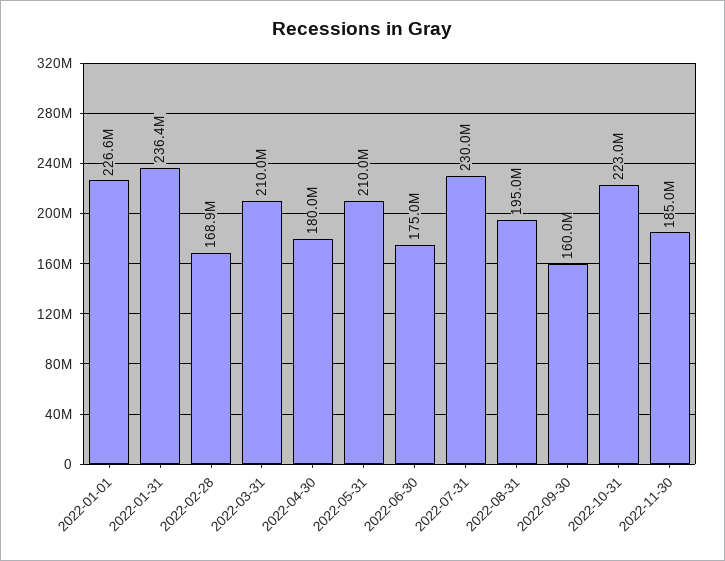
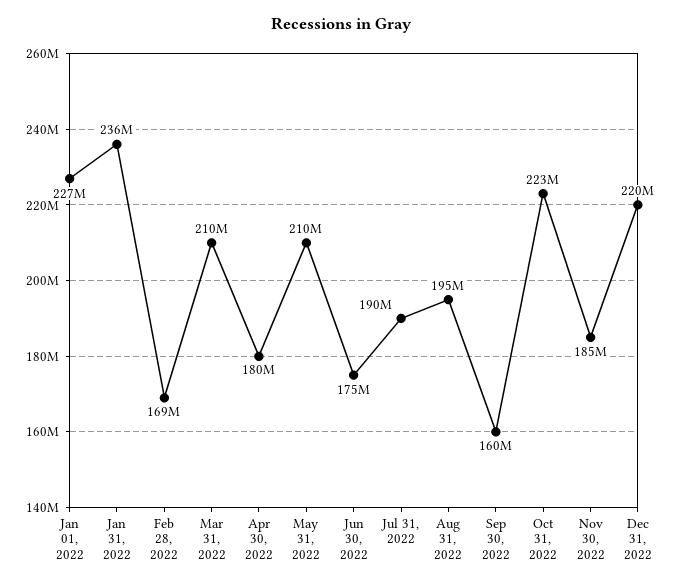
2022-07-31: 230000000 -> 190000000
Dec 31, 2022: none -> 220000000

